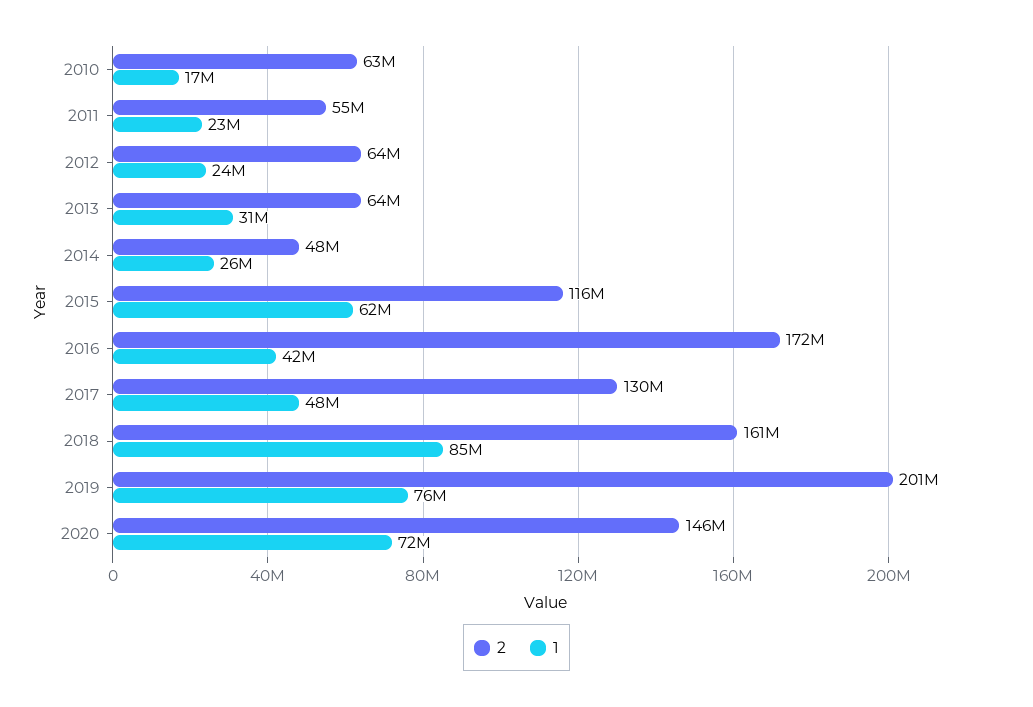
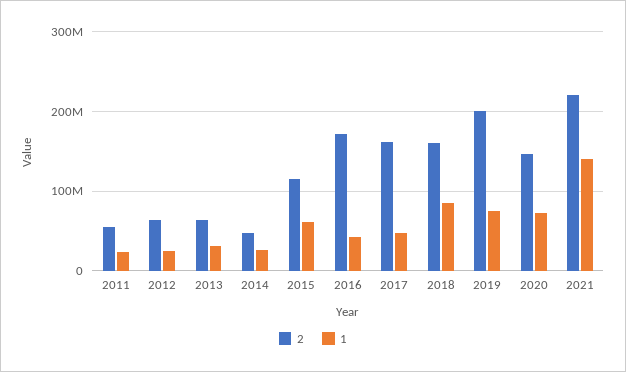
2, 2010: 63000000 -> none
1, 2010: 17000000 -> none
2, 2017: 130000000 -> 160000000
2, 2021: none -> 220000000
1, 2021: none -> 140000000

